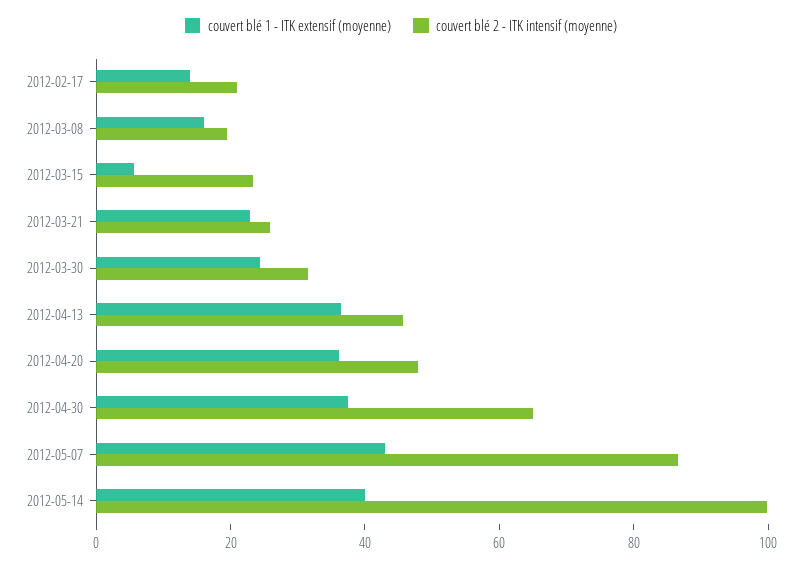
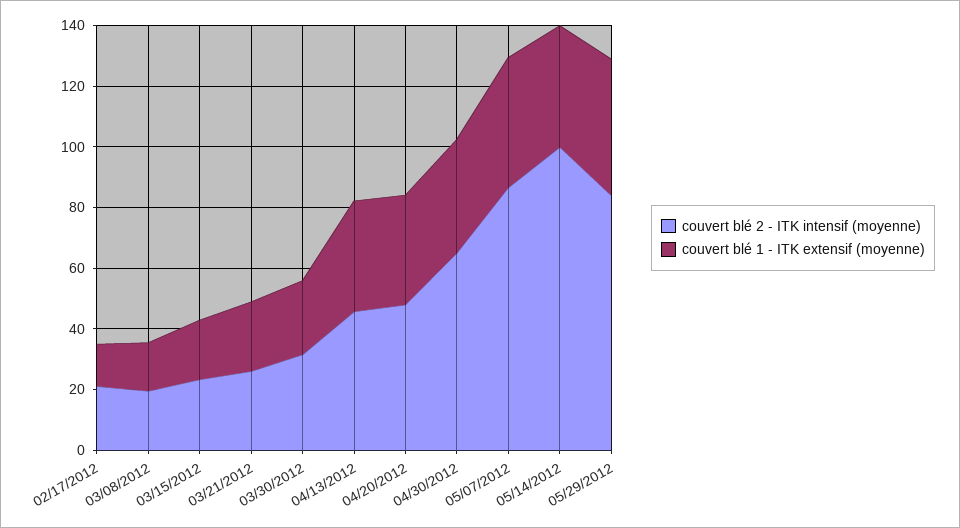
couvert blé 1 - ITK extensif (moyenne), 2012-03-15: 5 -> 20
couvert blé 2 - ITK intensif (moyenne), 05/29/2012: none -> 85
couvert blé 1 - ITK extensif (moyenne), 05/29/2012: none -> 45

